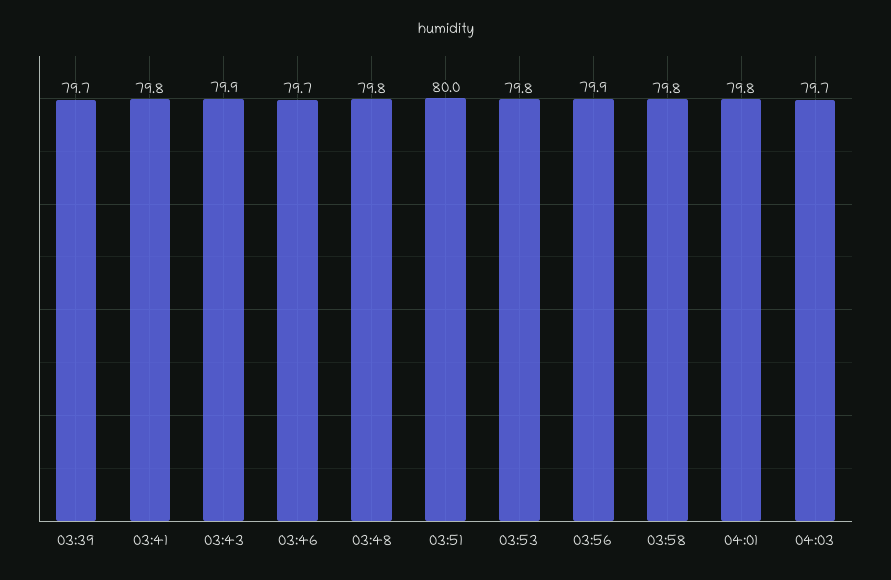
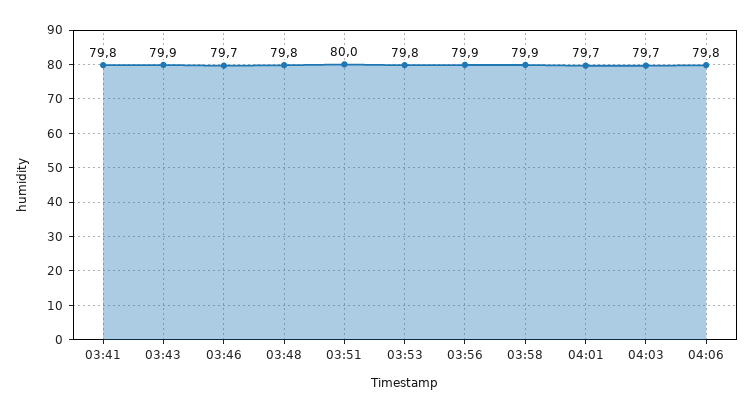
03:39: 79.7 -> none
03:58: 79.8 -> 79.9
04:01: 79.8 -> 79.7
04:06: none -> 79.8

